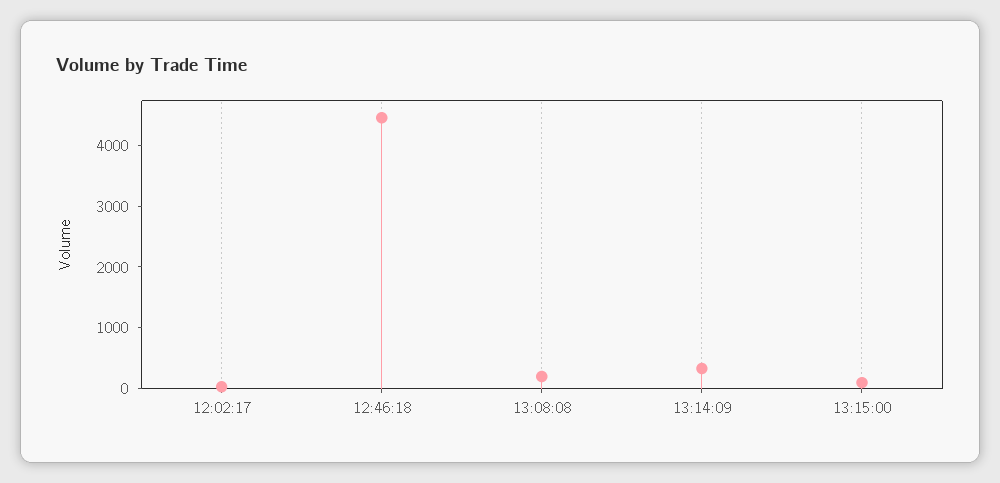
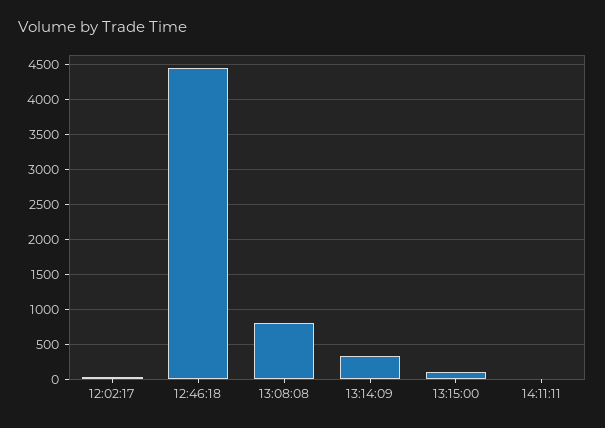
13:08:08: 200 -> 800
14:11:11: none -> 0

